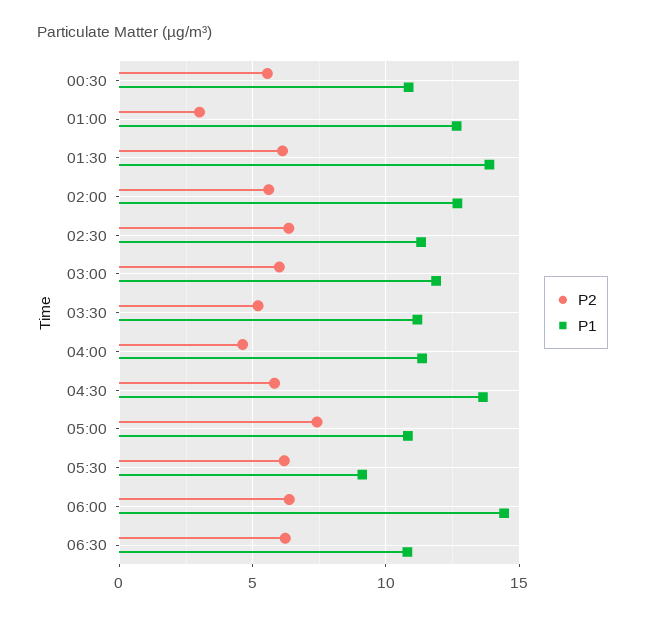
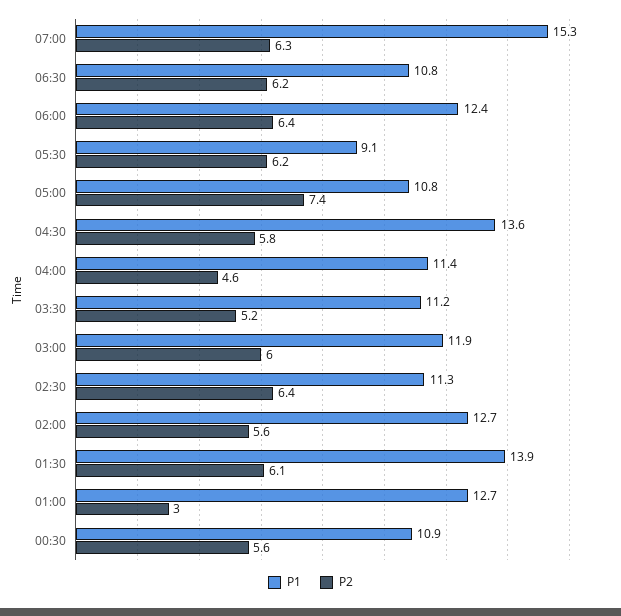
P1, 06:00: 14.5 -> 12.4
P1, 07:00: none -> 15.3
P2, 07:00: none -> 6.3

